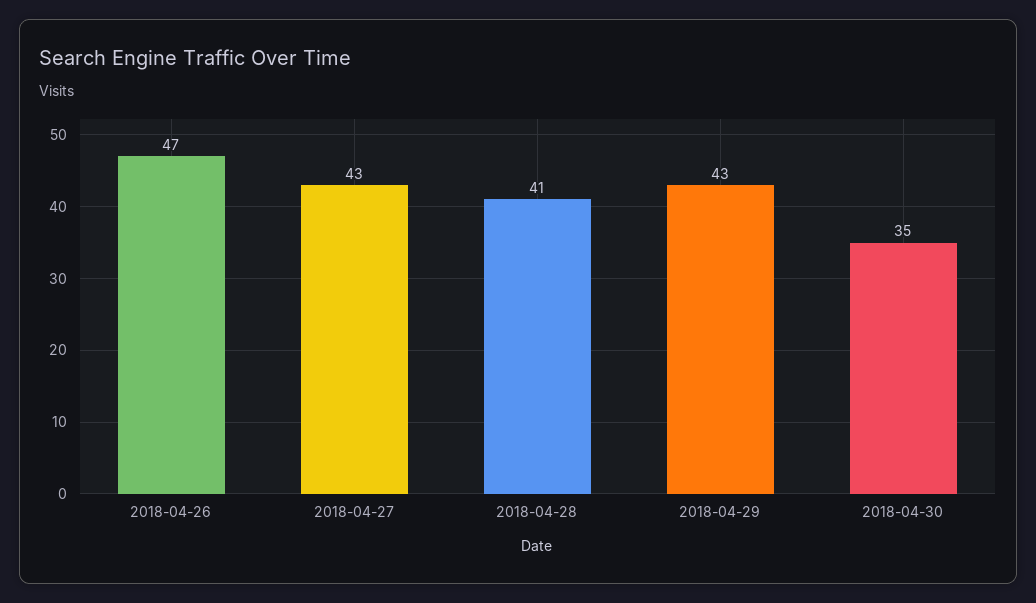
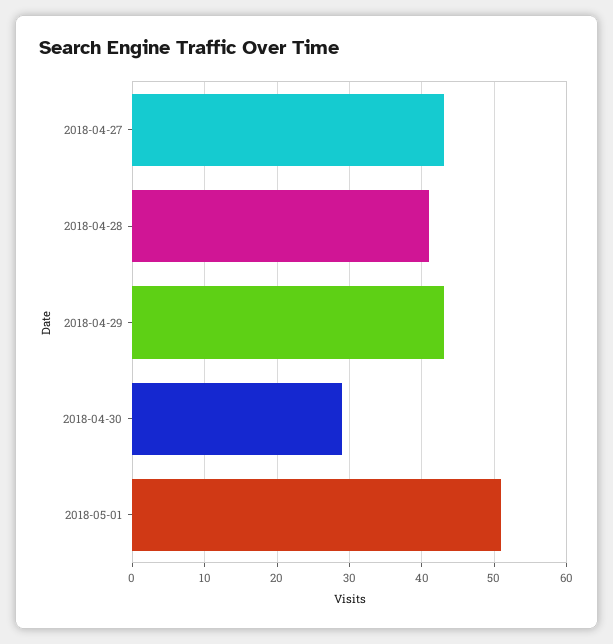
2018-04-26: 47 -> none
2018-04-30: 35 -> 29
2018-05-01: none -> 51

